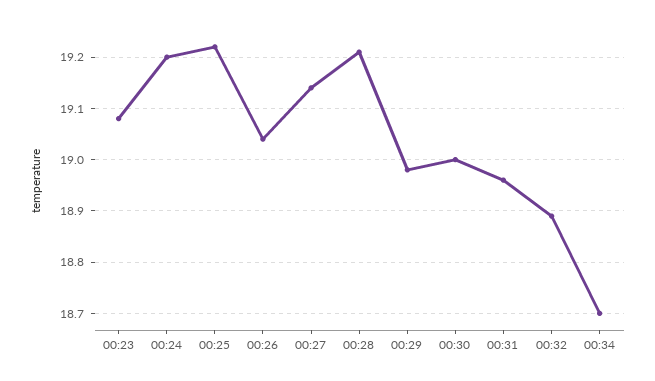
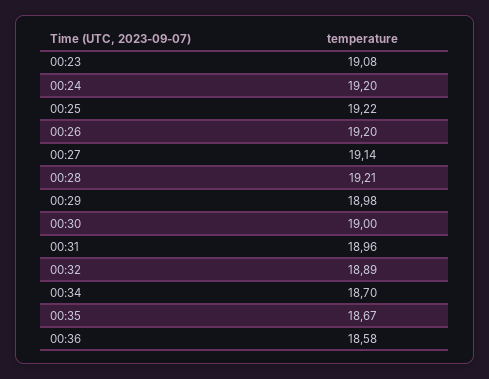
00:26: 19.05 -> 19.2
00:35: none -> 18.67
00:36: none -> 18.58

